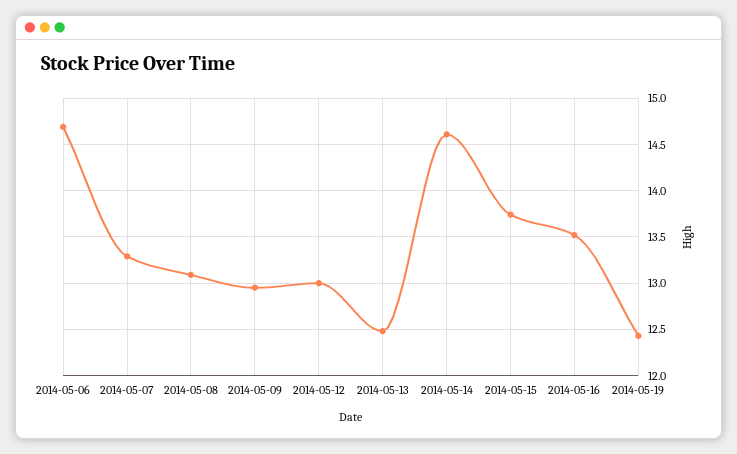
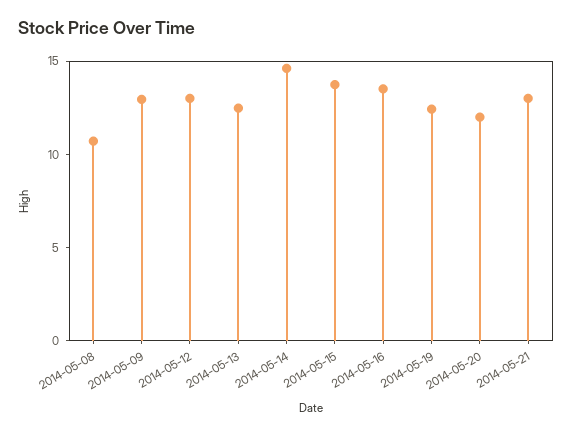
2014-05-06: 14.7 -> none
2014-05-07: 13.3 -> none
2014-05-08: 13.1 -> 11
2014-05-20: none -> 12
2014-05-21: none -> 13

